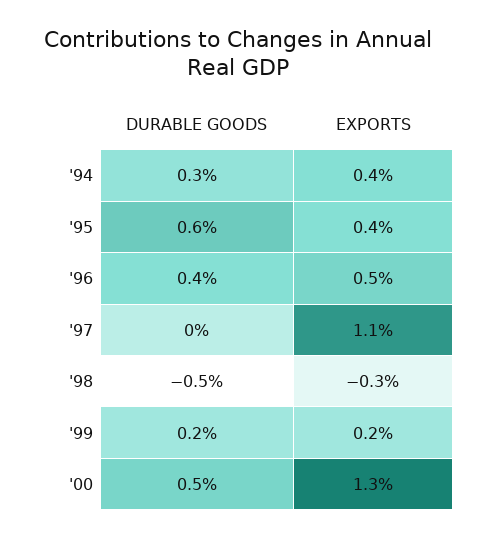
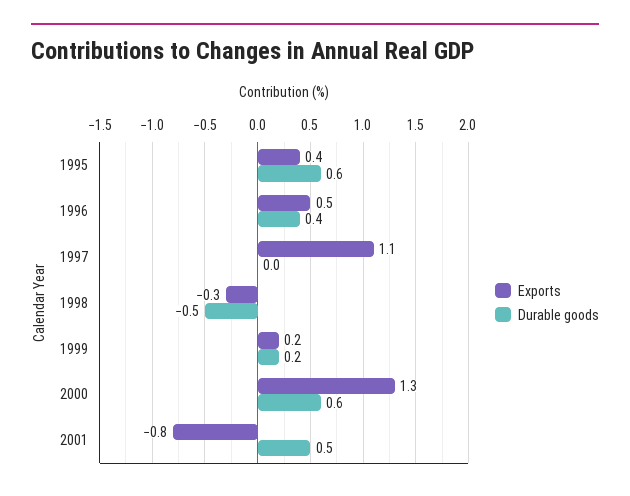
DURABLE GOODS, '94: 0.3 -> none
EXPORTS, '94: 0.4 -> none
DURABLE GOODS, '00: 0.5 -> 0.6
EXPORTS, 2001: none -> -0.8
DURABLE GOODS, 2001: none -> 0.5

